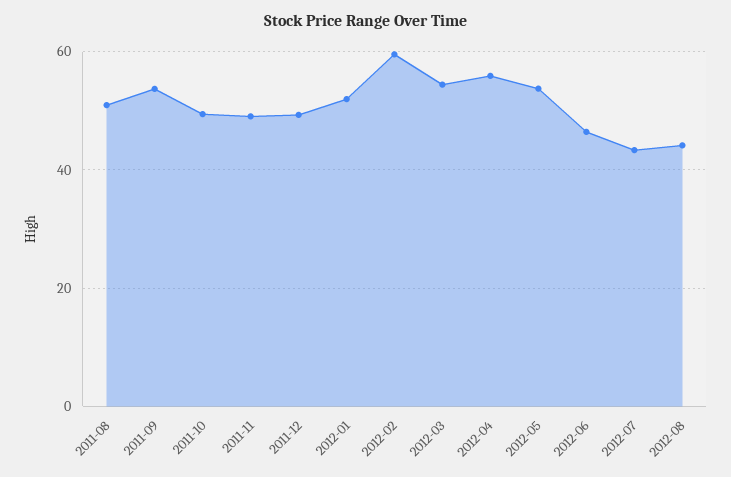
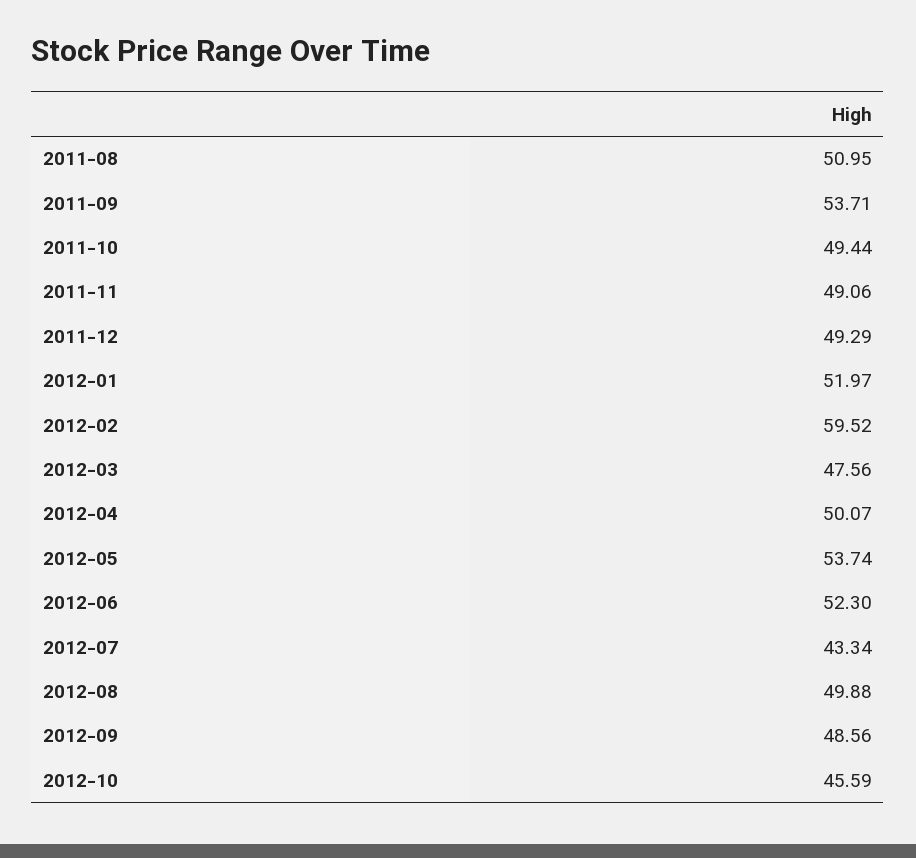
2012-03: 54 -> 47.56
2012-04: 56 -> 50.07
2012-06: 46 -> 52.3
2012-08: 44 -> 49.88
2012-09: none -> 48.56
2012-10: none -> 45.59

